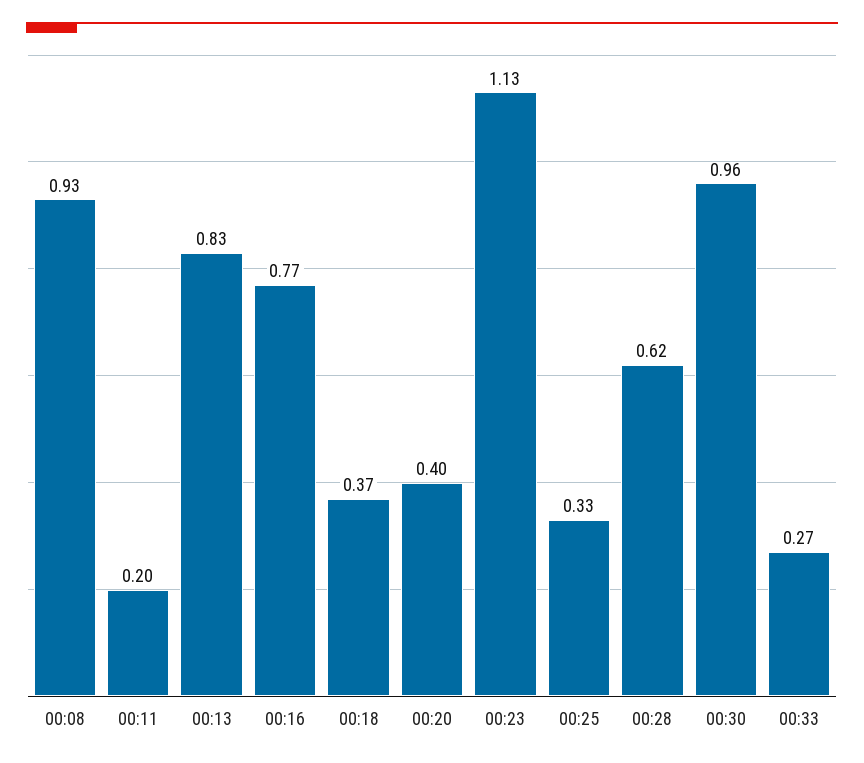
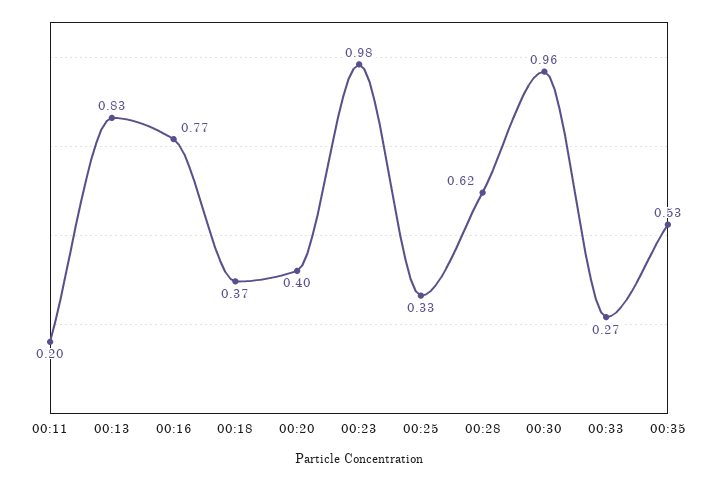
00:08: 0.93 -> none
00:23: 1.13 -> 0.98
00:35: none -> 0.53

